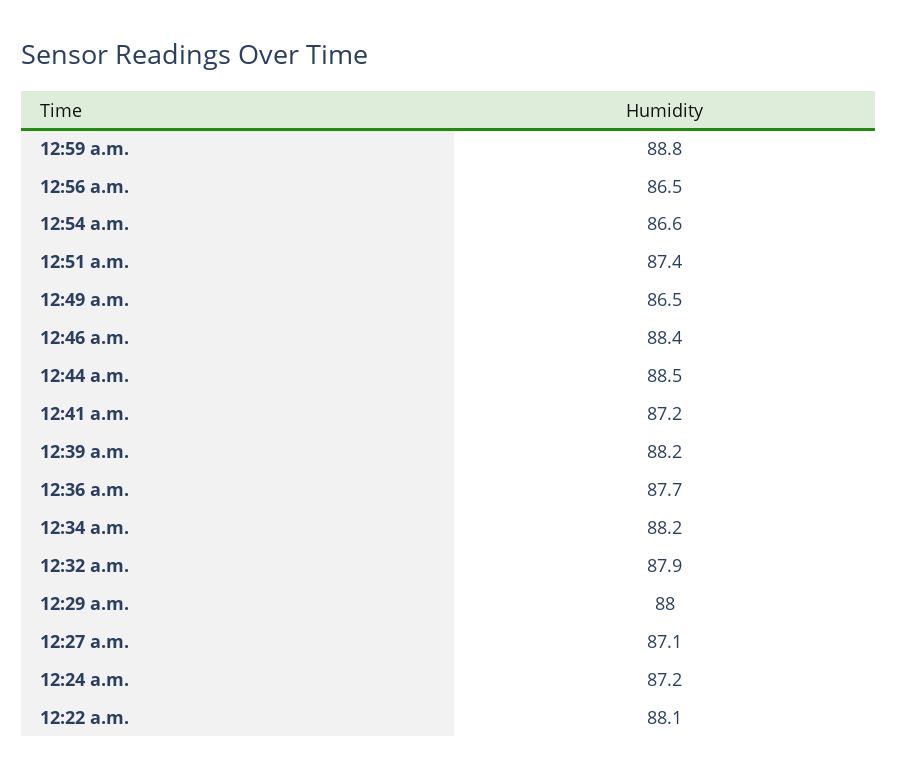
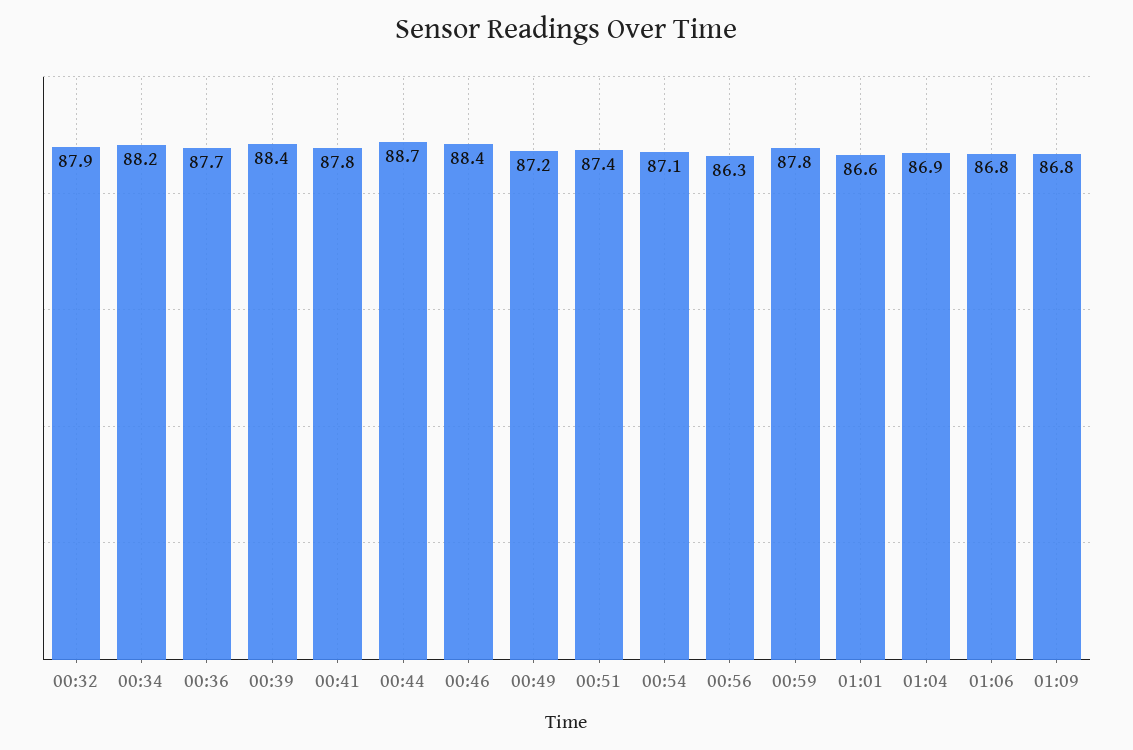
12:59 a.m.: 88.8 -> 87.8
12:56 a.m.: 86.5 -> 86.3
12:54 a.m.: 86.6 -> 87.1
12:49 a.m.: 86.5 -> 87.2
12:44 a.m.: 88.5 -> 88.7
12:41 a.m.: 87.2 -> 87.8
12:39 a.m.: 88.2 -> 88.4
12:29 a.m.: 88 -> none
12:27 a.m.: 87.1 -> none
12:24 a.m.: 87.2 -> none
12:22 a.m.: 88.1 -> none
01:01: none -> 86.6
01:04: none -> 86.9
01:06: none -> 86.8
01:09: none -> 86.8

